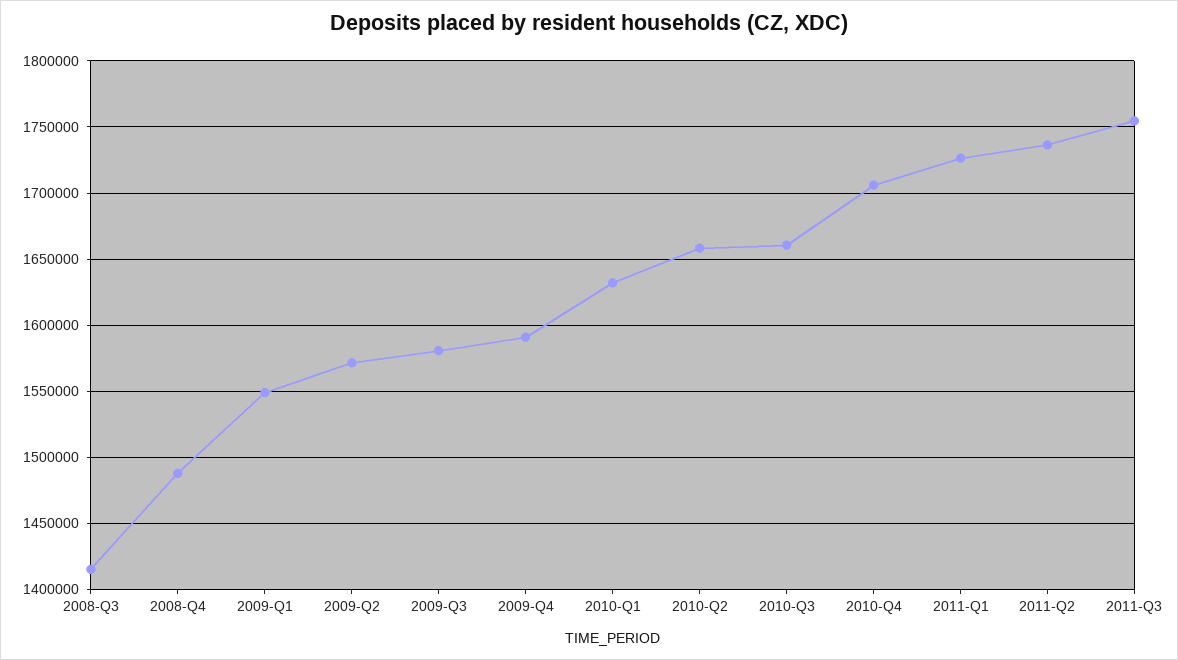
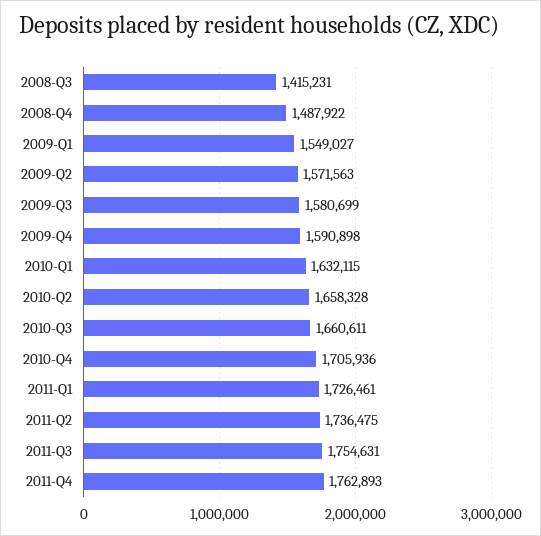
2011-Q4: none -> 1762893

